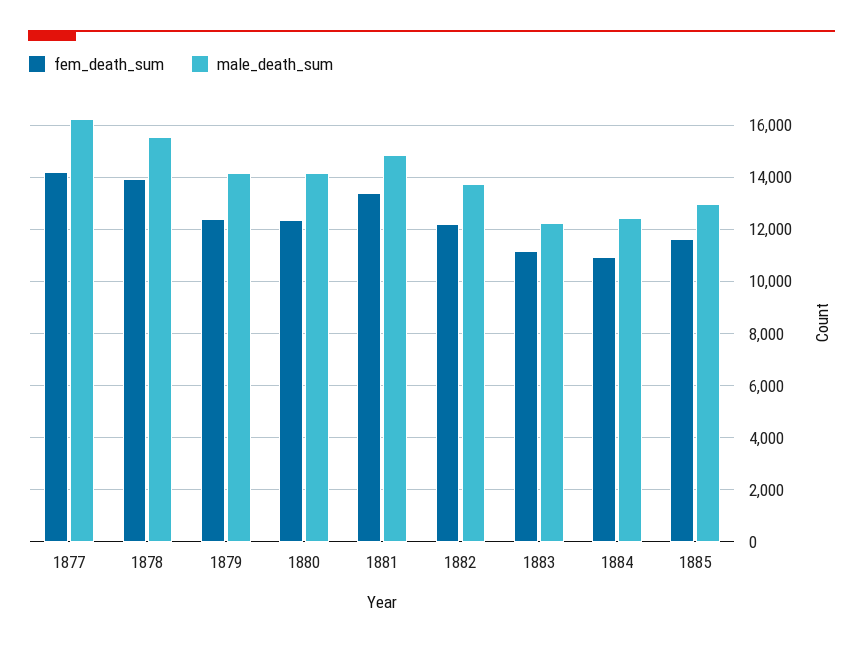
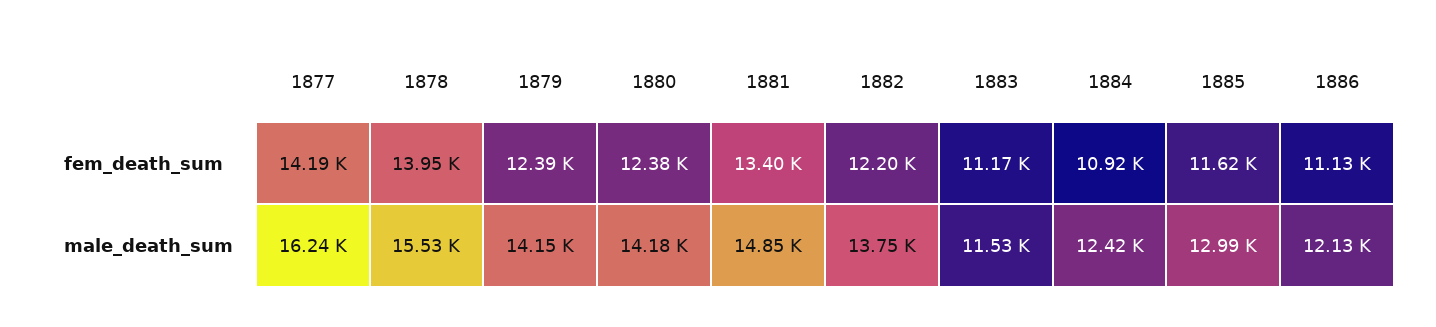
male_death_sum, 1883: 12250 -> 11530
fem_death_sum, 1886: none -> 11130
male_death_sum, 1886: none -> 12130

